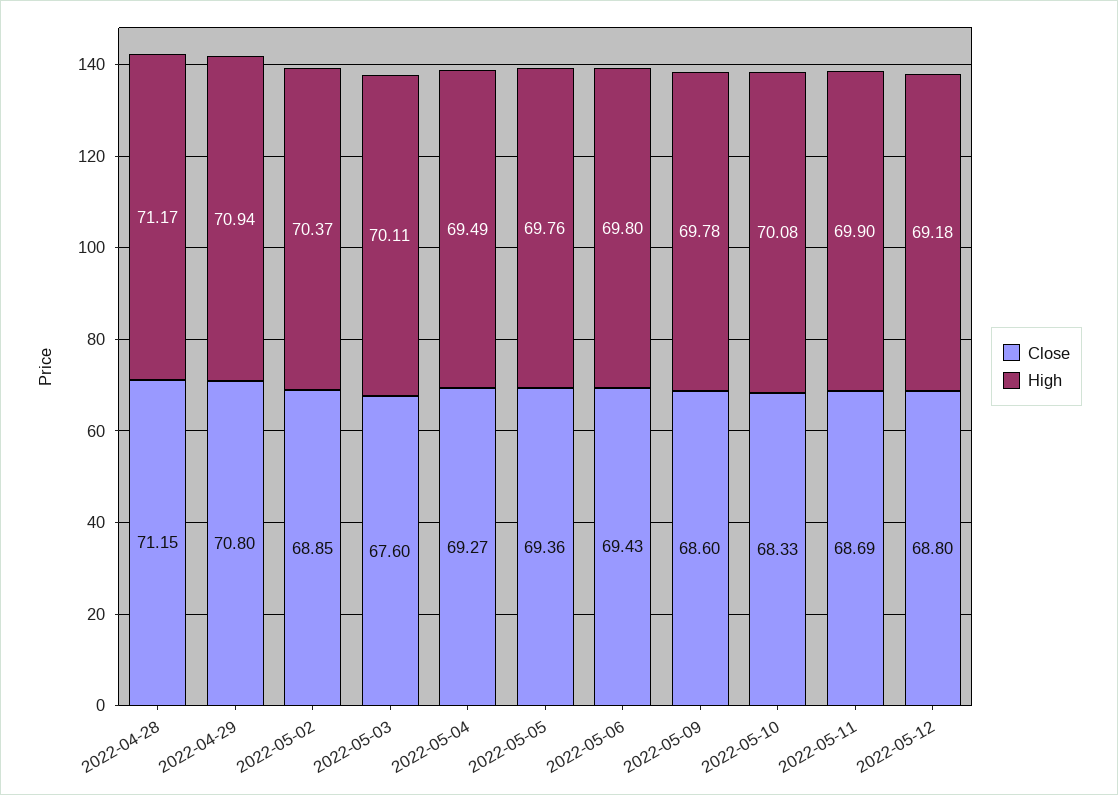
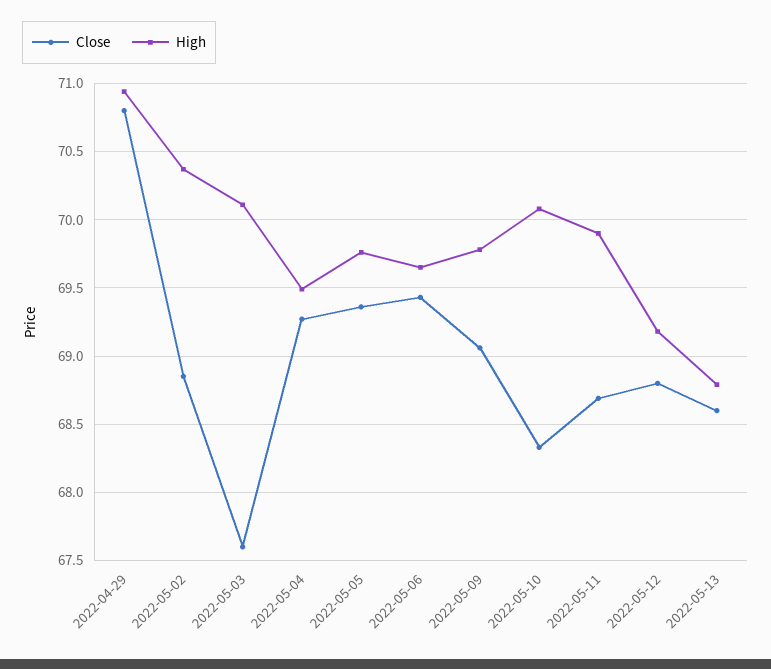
Close, 2022-04-28: 71.15 -> none
High, 2022-04-28: 71.17 -> none
High, 2022-05-06: 69.8 -> 69.65
Close, 2022-05-09: 68.6 -> 69.05
Close, 2022-05-13: none -> 68.6
High, 2022-05-13: none -> 68.8

